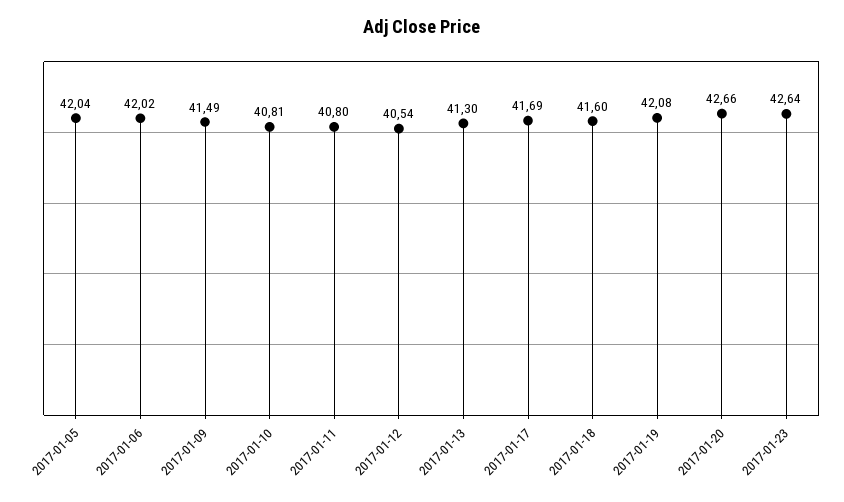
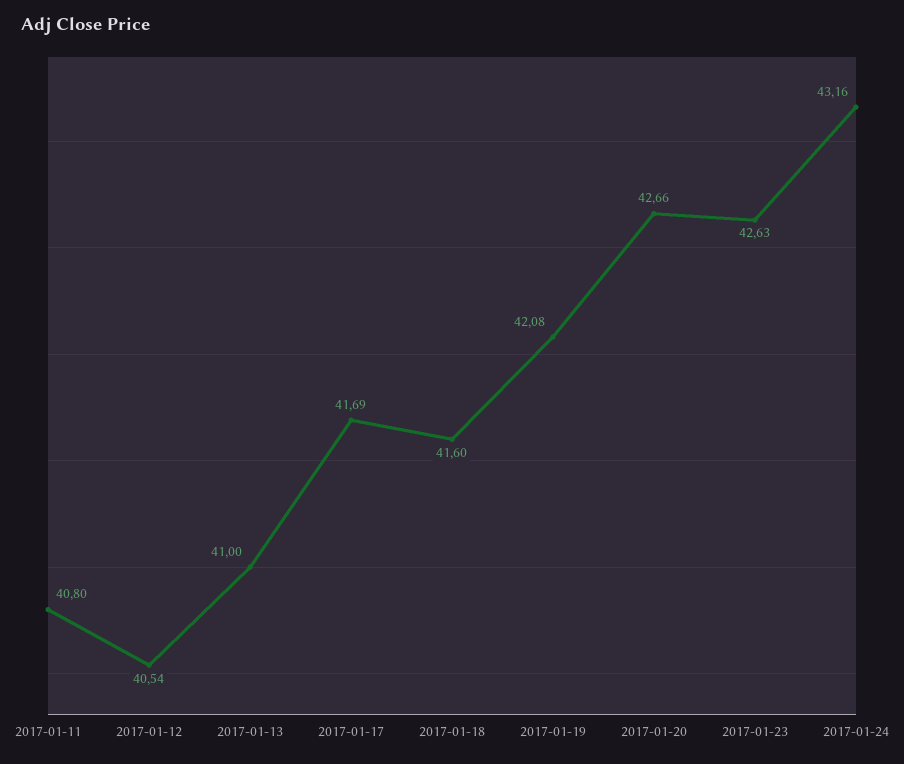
2017-01-05: 42.04 -> none
2017-01-06: 42.02 -> none
2017-01-09: 41.49 -> none
2017-01-10: 40.81 -> none
2017-01-13: 41.3 -> 41
2017-01-23: 42.64 -> 42.63
2017-01-24: none -> 43.16

